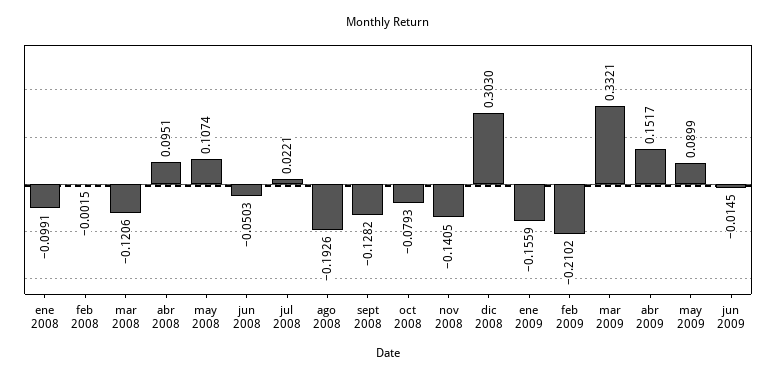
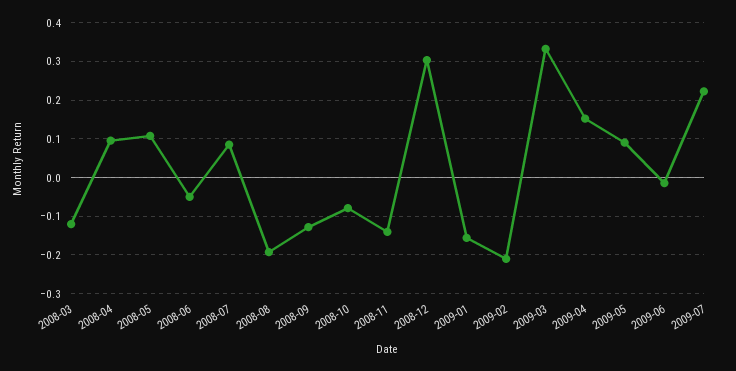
ene 2008: -0.0991 -> none
feb 2008: -0.0015 -> none
jul 2008: 0.0221 -> 0.08
2009-07: none -> 0.22

